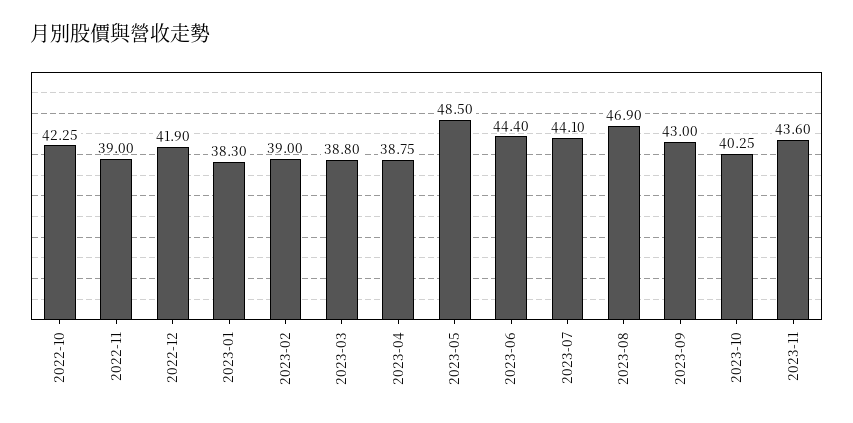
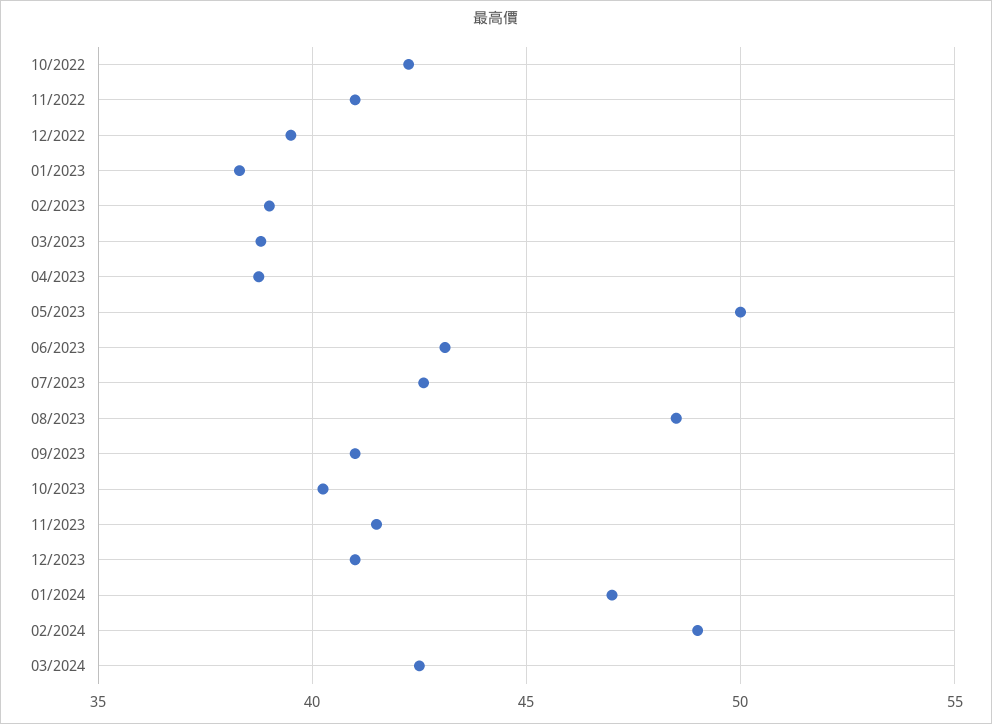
2022-11: 39 -> 41
2022-12: 41.9 -> 39.5
2023-05: 48.5 -> 50
2023-06: 44.4 -> 43
2023-07: 44.1 -> 42.5
2023-08: 46.9 -> 48.5
2023-09: 43 -> 41
2023-11: 43.6 -> 41.5
12/2023: none -> 41
01/2024: none -> 47
02/2024: none -> 49
03/2024: none -> 42.5

